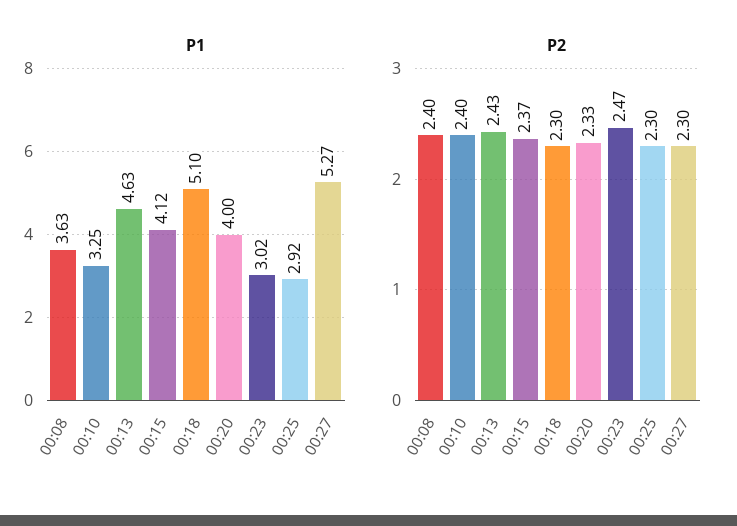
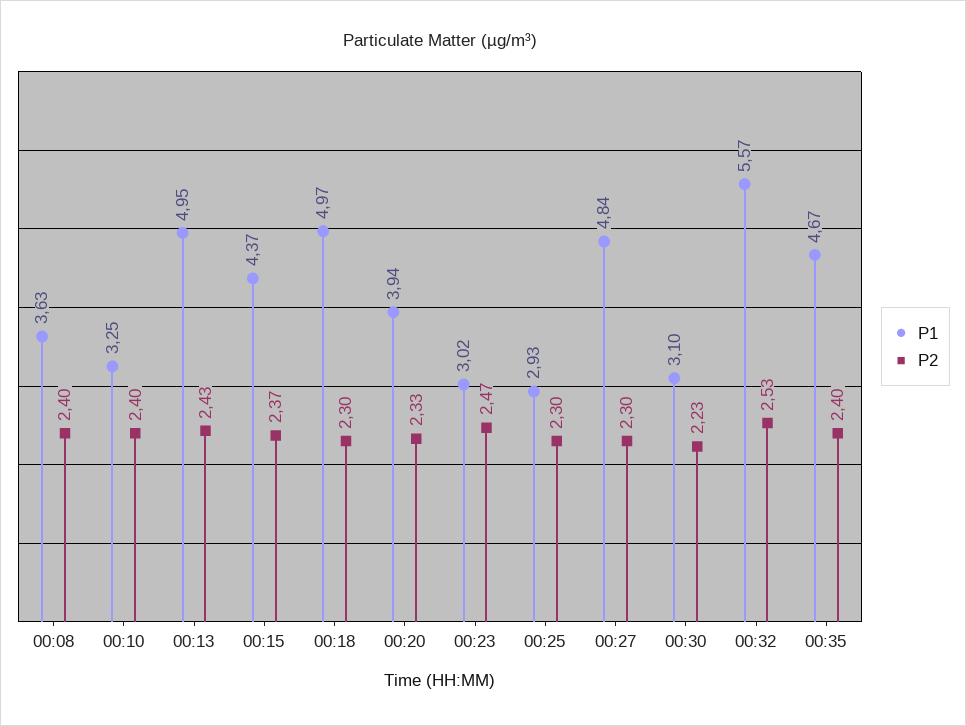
P1, 00:13: 4.63 -> 4.95
P1, 00:15: 4.12 -> 4.37
P1, 00:18: 5.1 -> 4.97
P1, 00:20: 4 -> 3.94
P1, 00:25: 2.92 -> 2.93
P1, 00:27: 5.27 -> 4.84
P1, 00:30: none -> 3.1
P2, 00:30: none -> 2.23
P1, 00:32: none -> 5.57
P2, 00:32: none -> 2.53
P1, 00:35: none -> 4.67
P2, 00:35: none -> 2.4

